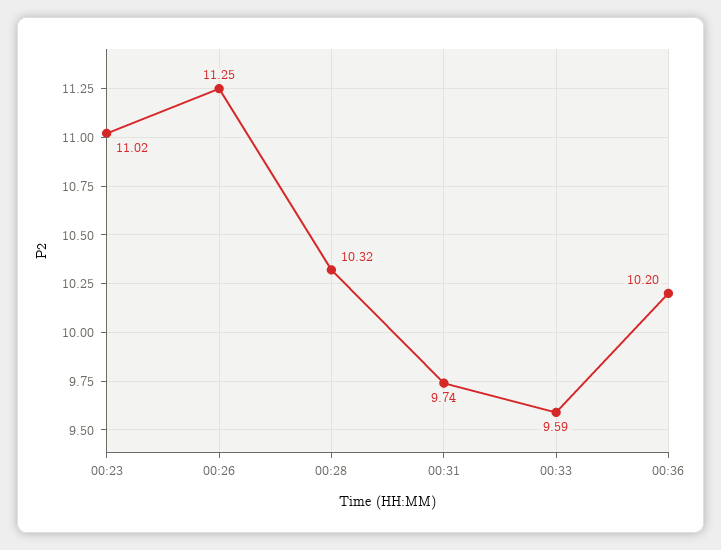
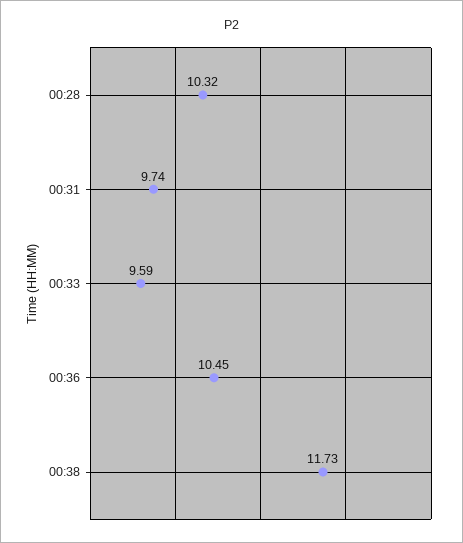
00:23: 11.02 -> none
00:26: 11.25 -> none
00:36: 10.2 -> 10.45
00:38: none -> 11.73

